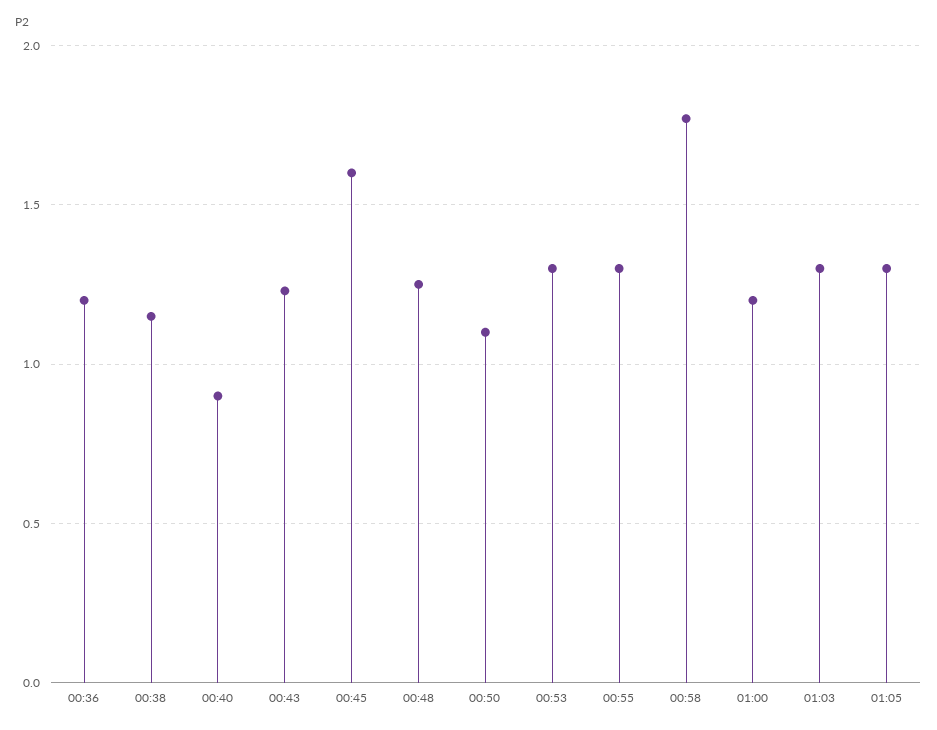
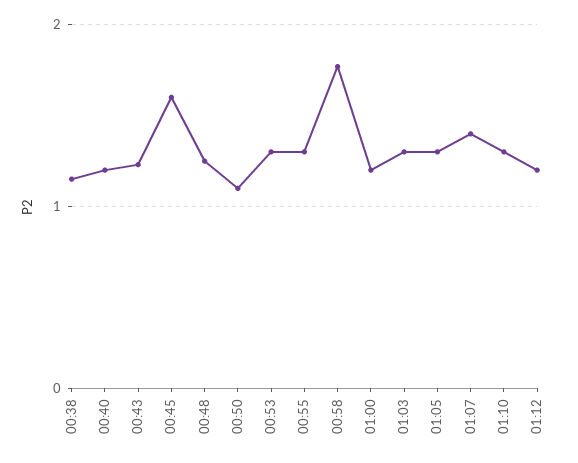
00:36: 1.2 -> none
00:40: 0.9 -> 1.2
01:07: none -> 1.4
01:10: none -> 1.3
01:12: none -> 1.2

